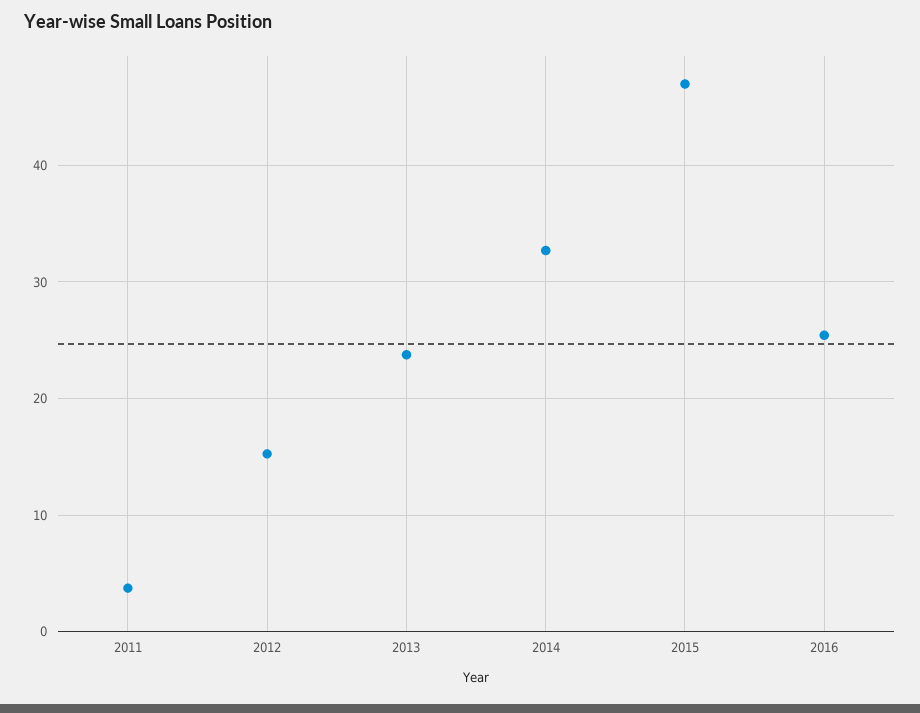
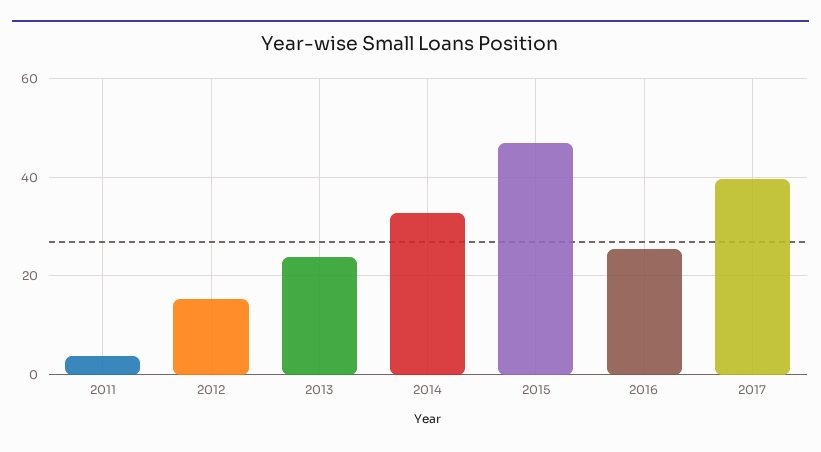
2017: none -> 40

